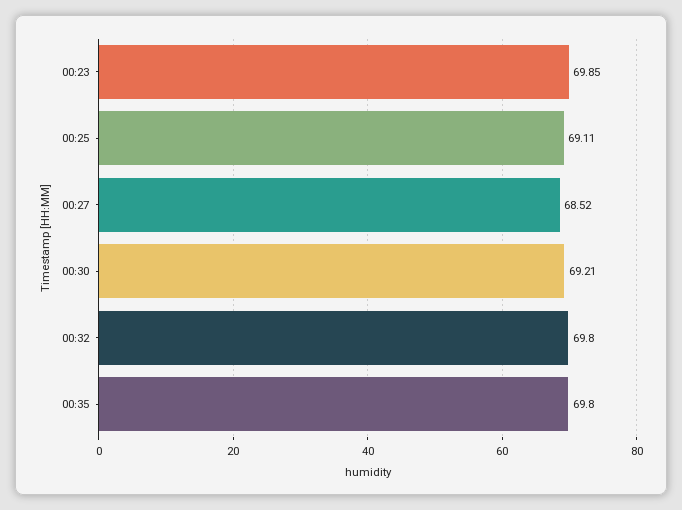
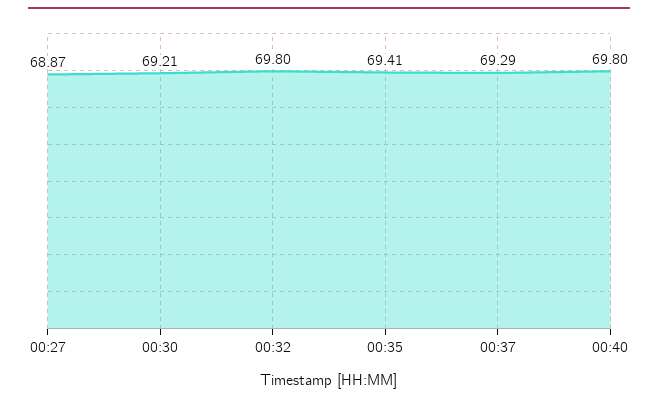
00:23: 69.85 -> none
00:25: 69.11 -> none
00:27: 68.52 -> 68.87
00:35: 69.8 -> 69.41
00:37: none -> 69.29
00:40: none -> 69.8

